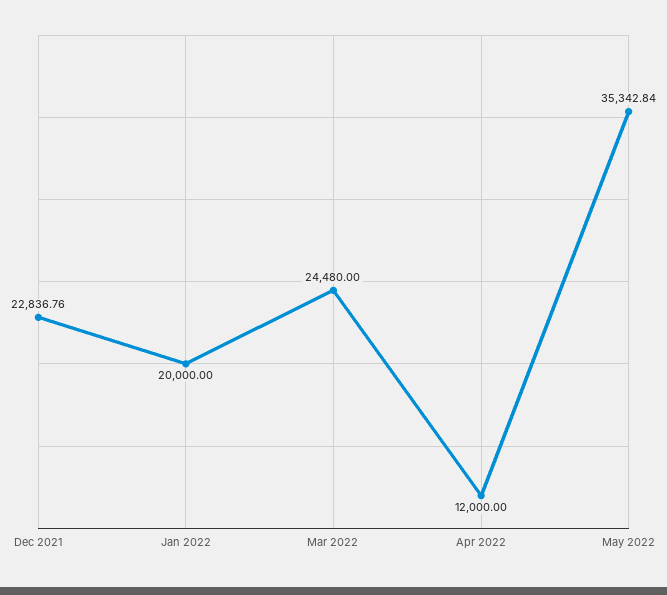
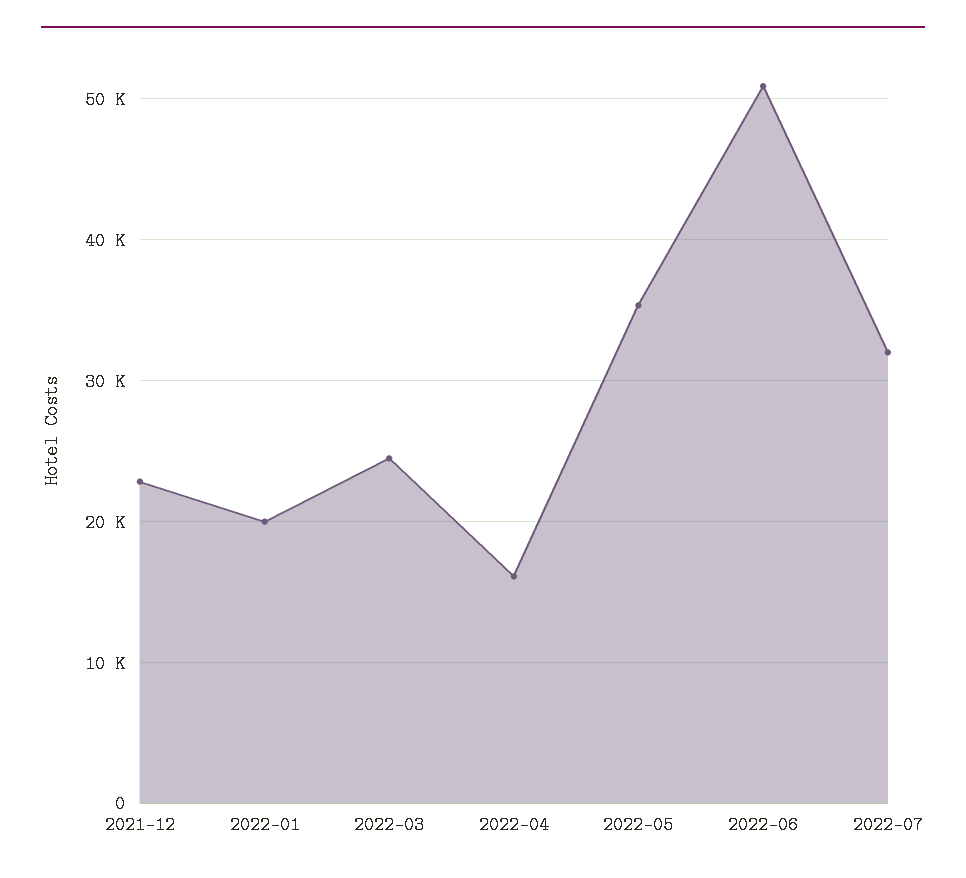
Apr 2022: 12000 -> 16000
2022-06: none -> 51000
2022-07: none -> 32000

